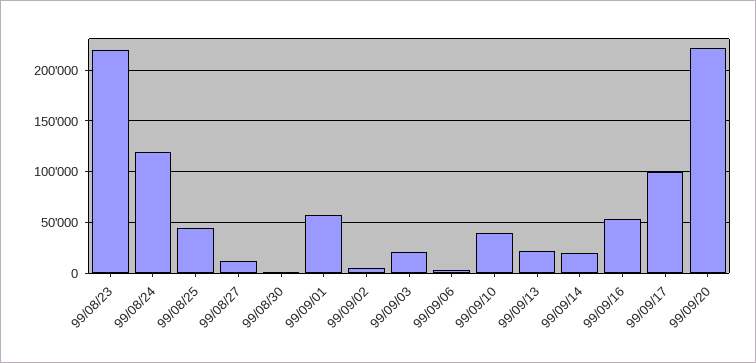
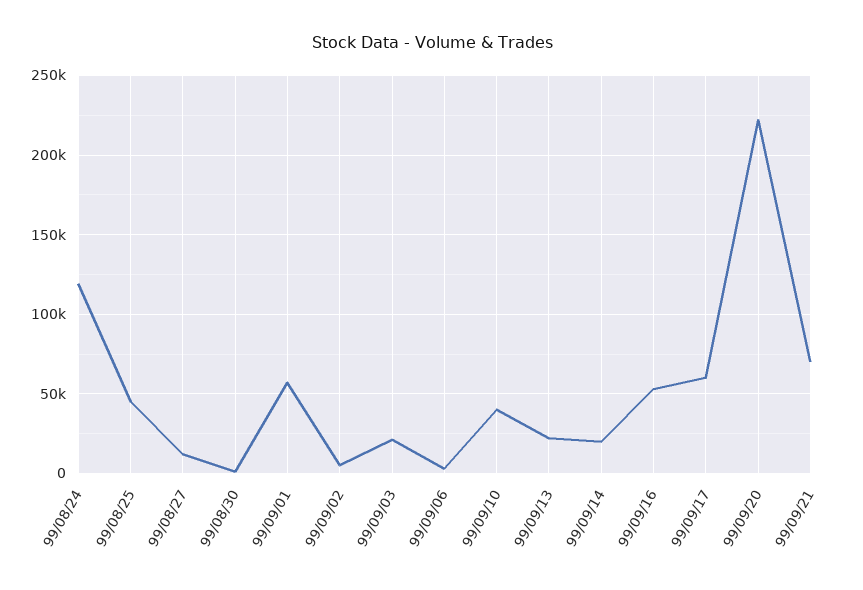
99/08/23: 220000 -> none
99/09/17: 100000 -> 60000
99/09/21: none -> 70000

